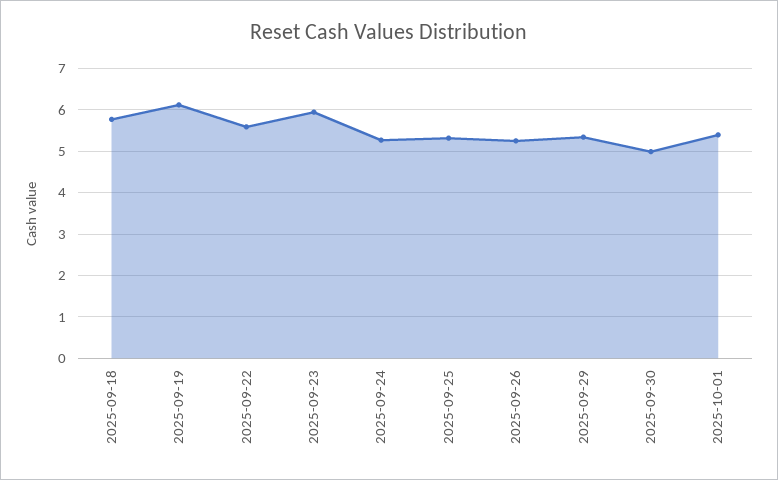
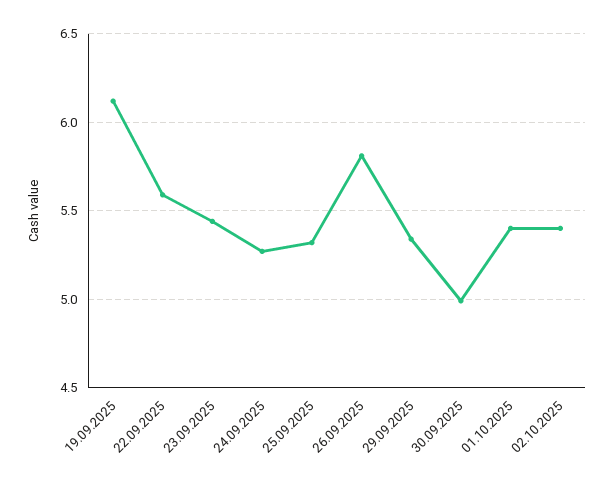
2025-09-18: 5.8 -> none
2025-09-23: 6 -> 5.45
2025-09-26: 5.2 -> 5.8
02.10.2025: none -> 5.4

